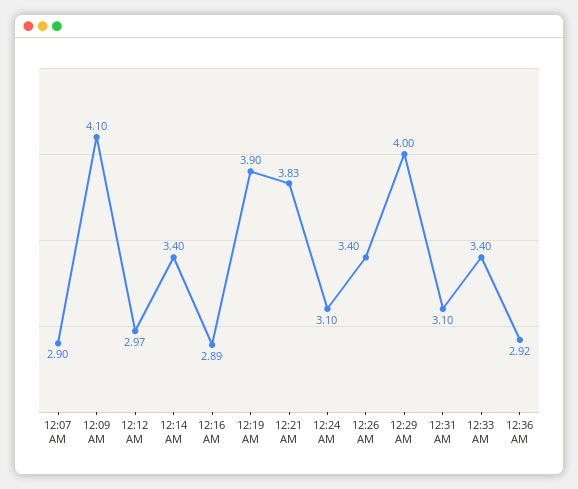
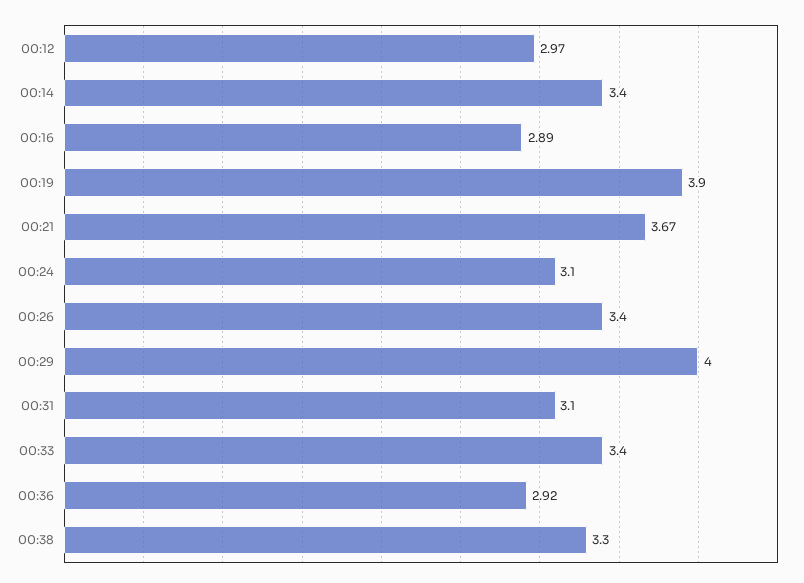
12:07 AM: 2.9 -> none
12:09 AM: 4.1 -> none
12:21 AM: 3.83 -> 3.67
00:38: none -> 3.3

